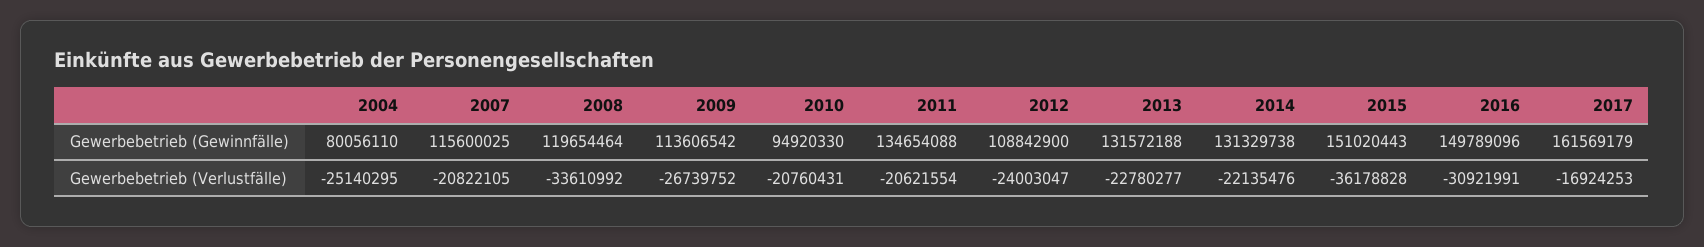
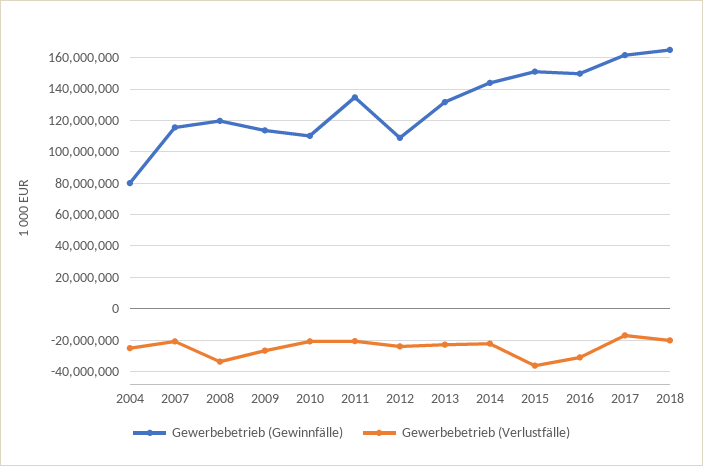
Gewerbebetrieb (Gewinnfälle), 2010: 94920330 -> 110000000
Gewerbebetrieb (Gewinnfälle), 2014: 131329738 -> 145000000
Gewerbebetrieb (Gewinnfälle), 2018: none -> 165000000
Gewerbebetrieb (Verlustfälle), 2018: none -> -20000000

